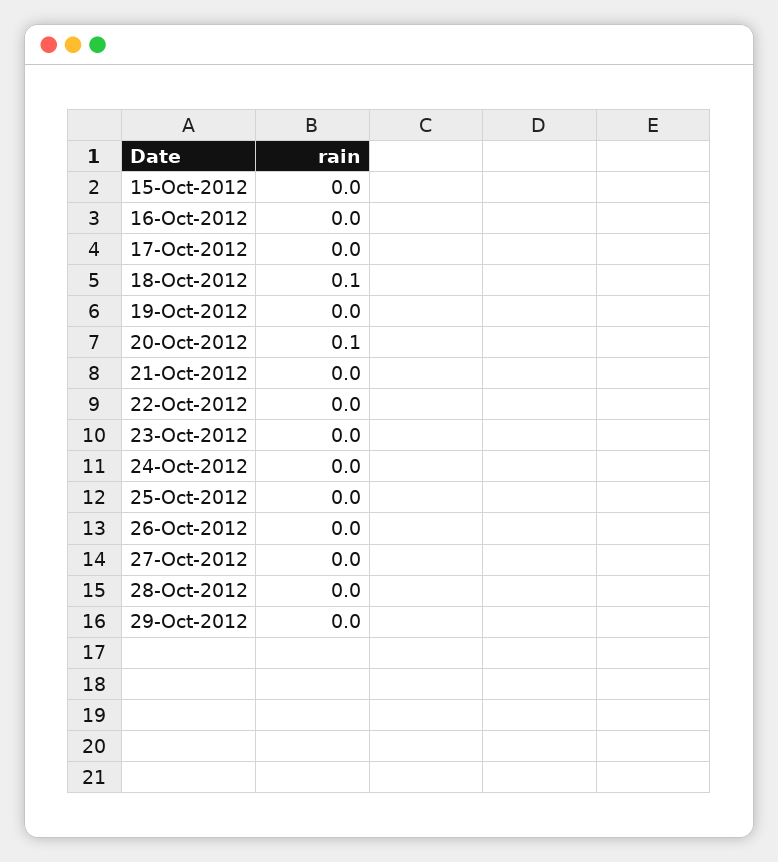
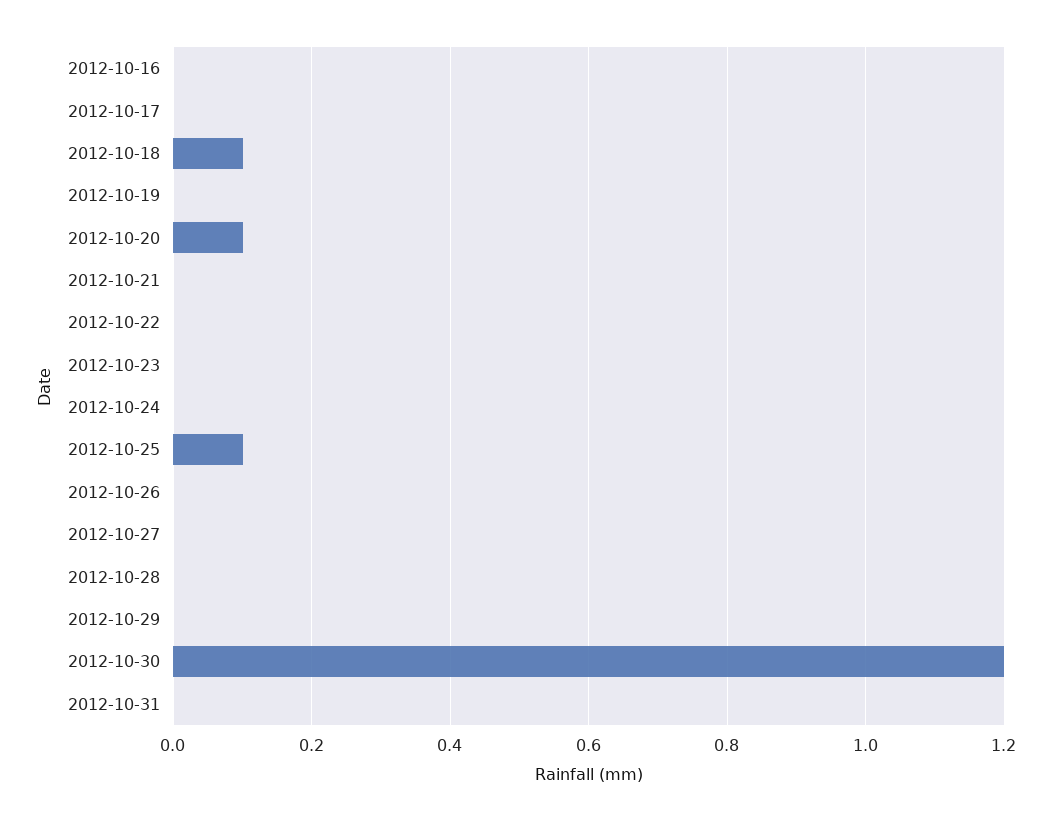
15-Oct-2012: 0 -> none
25-Oct-2012: 0 -> 0.1
2012-10-30: none -> 1.2
2012-10-31: none -> 0

